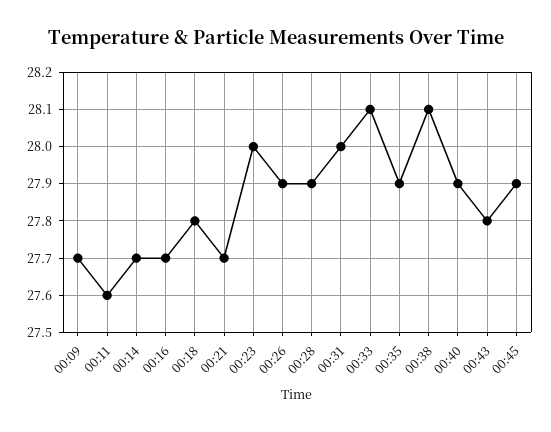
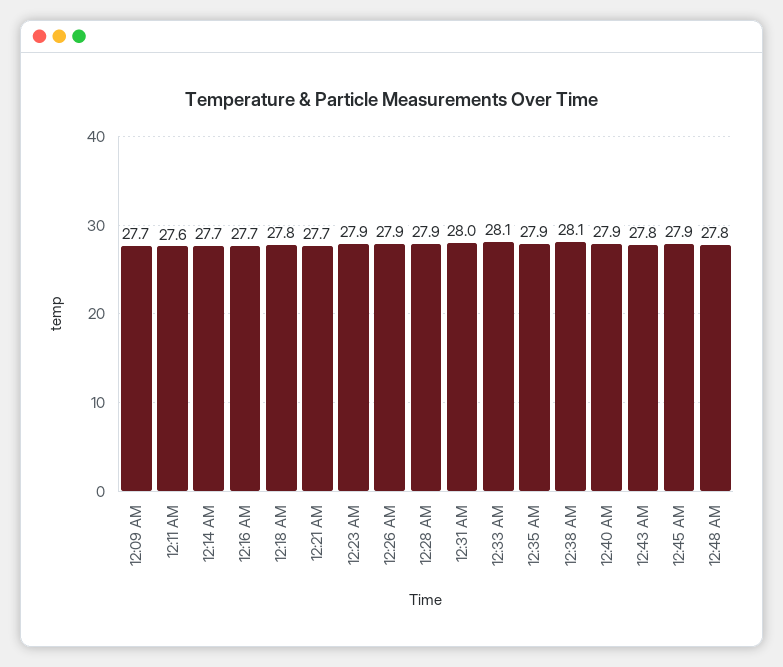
00:23: 28 -> 27.9
12:48 AM: none -> 27.8

